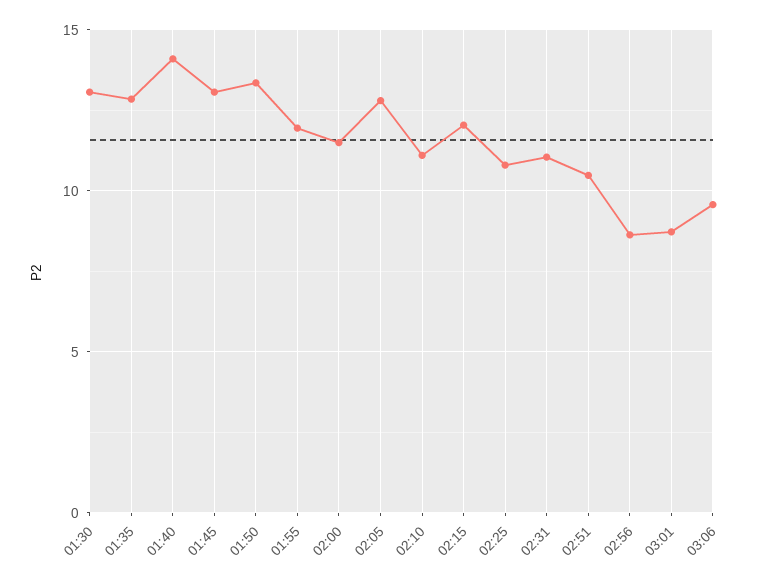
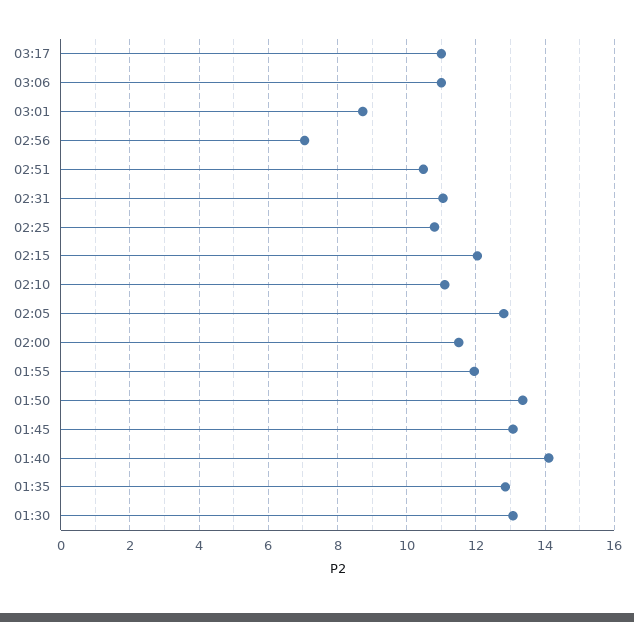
02:56: 8.5 -> 7
03:06: 9.5 -> 11
03:17: none -> 11

